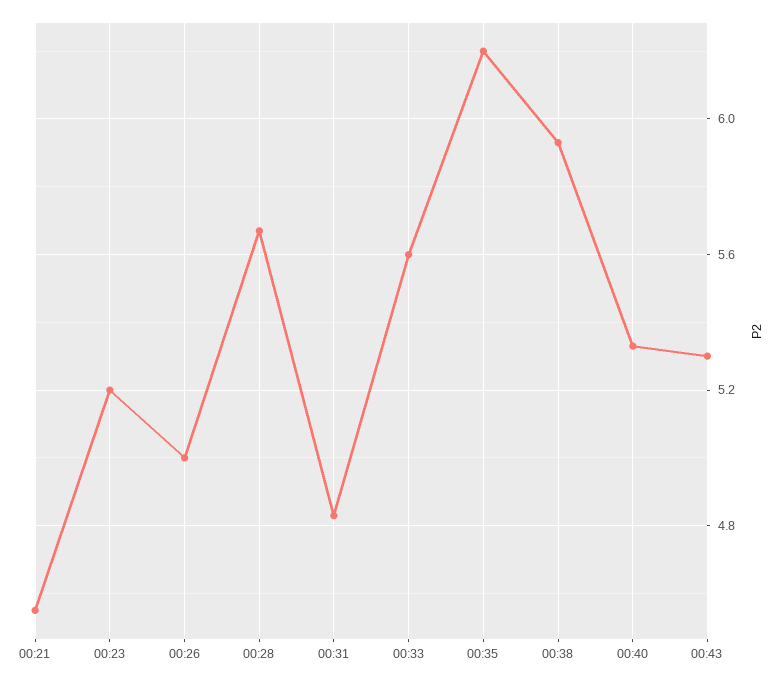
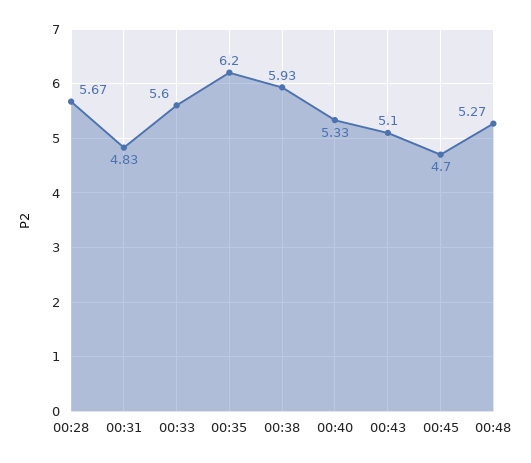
00:21: 4.55 -> none
00:23: 5.2 -> none
00:26: 5 -> none
00:43: 5.3 -> 5.1
00:45: none -> 4.7
00:48: none -> 5.27

